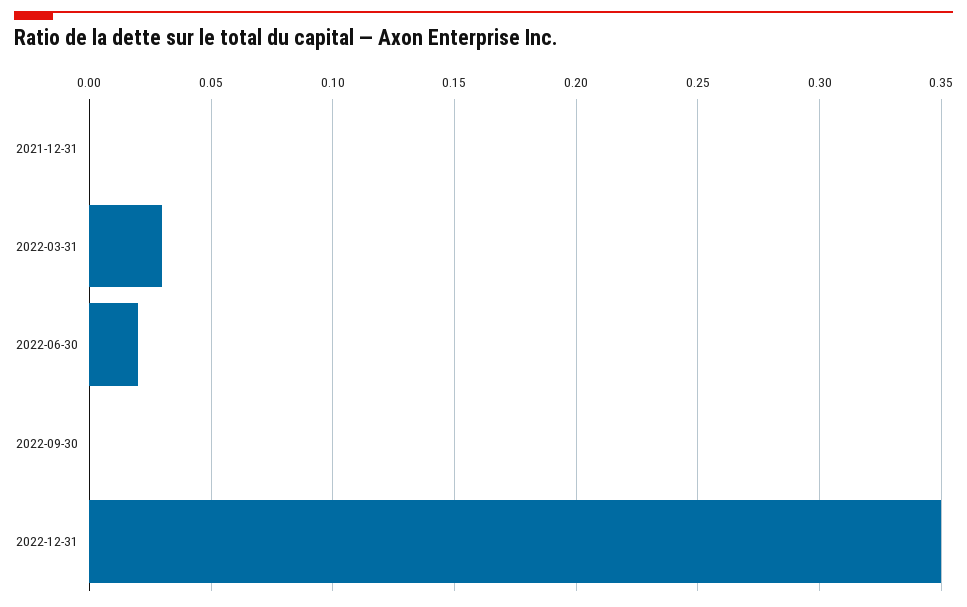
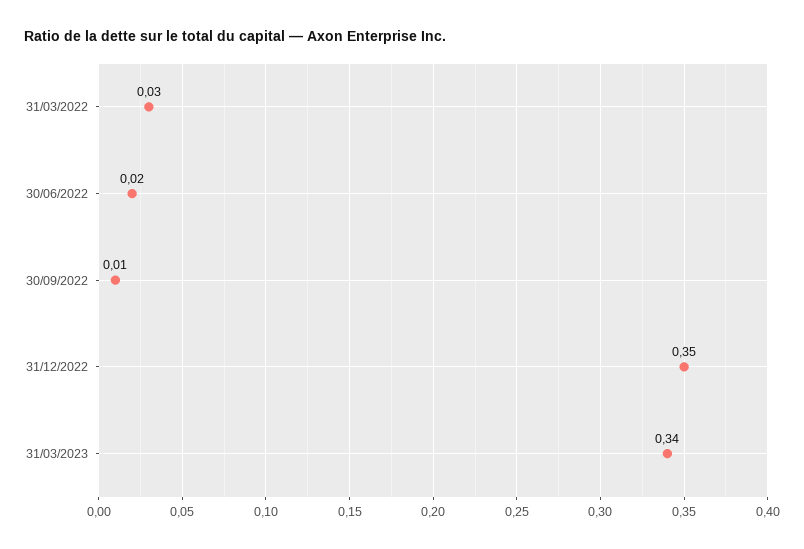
2021-12-31: 0 -> none
2022-09-30: 0 -> 0.01
31/03/2023: none -> 0.34

